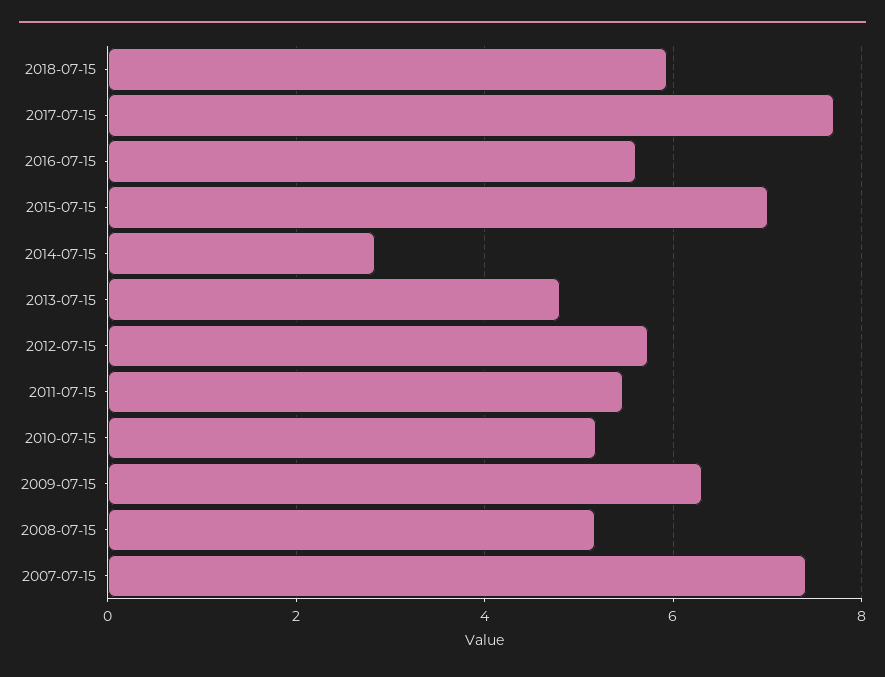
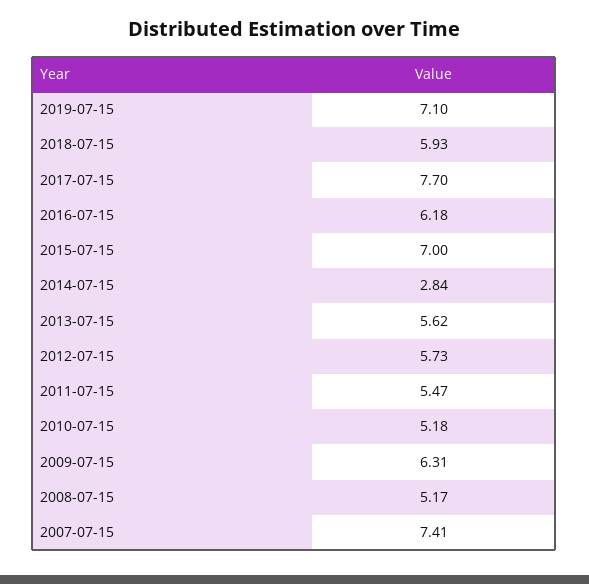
2016-07-15: 5.6 -> 6.18
2013-07-15: 4.8 -> 5.62
2019-07-15: none -> 7.1

